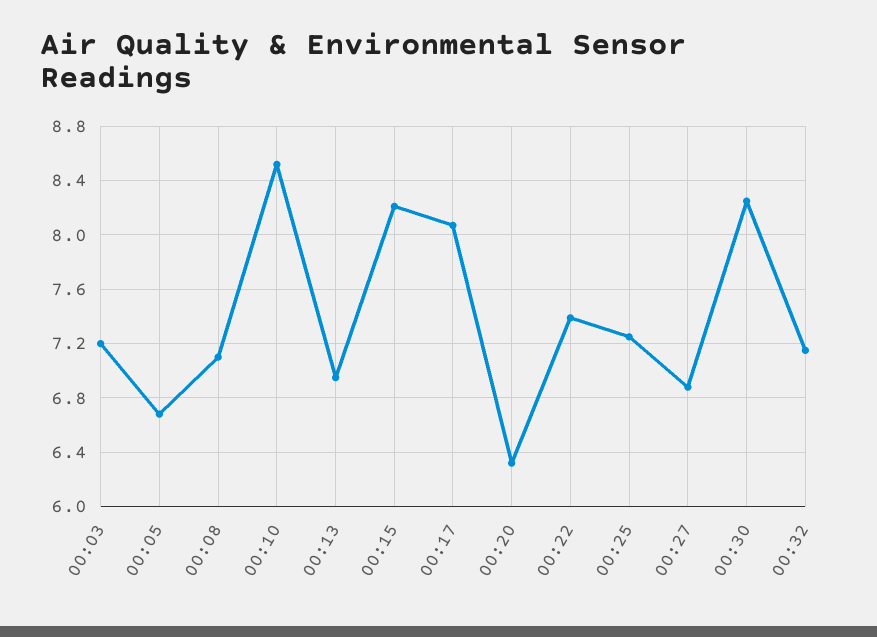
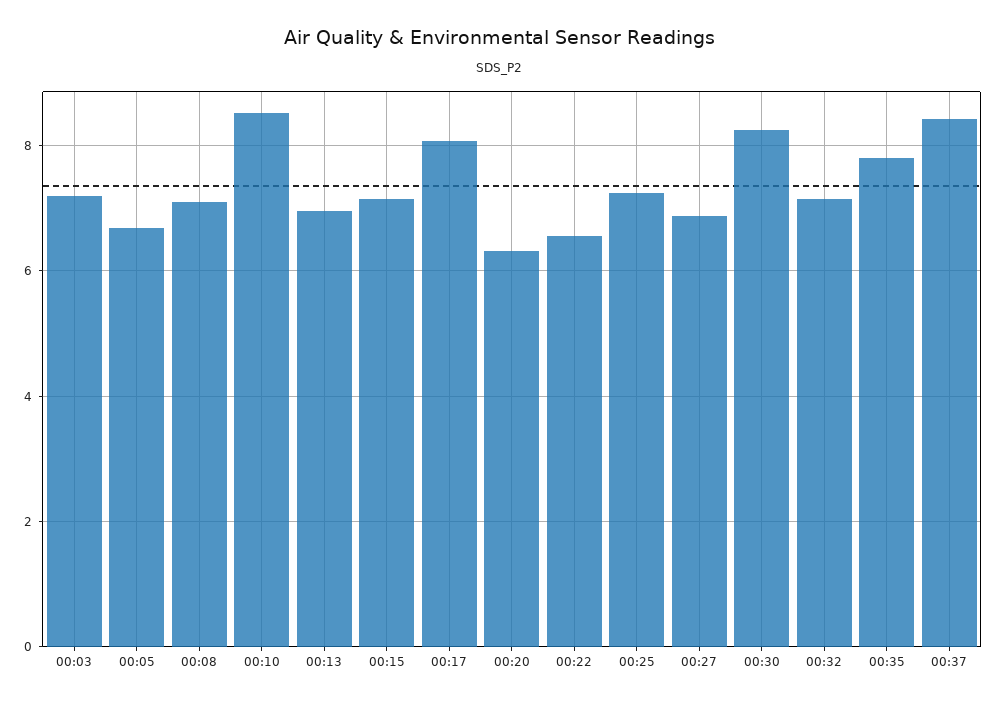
00:15: 8.2 -> 7.2
00:22: 7.4 -> 6.6
00:35: none -> 7.8
00:37: none -> 8.4

